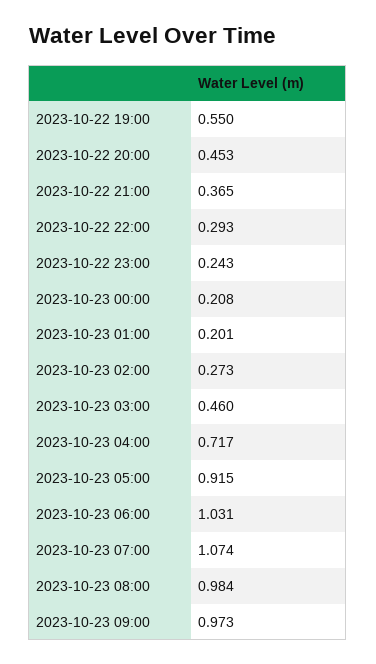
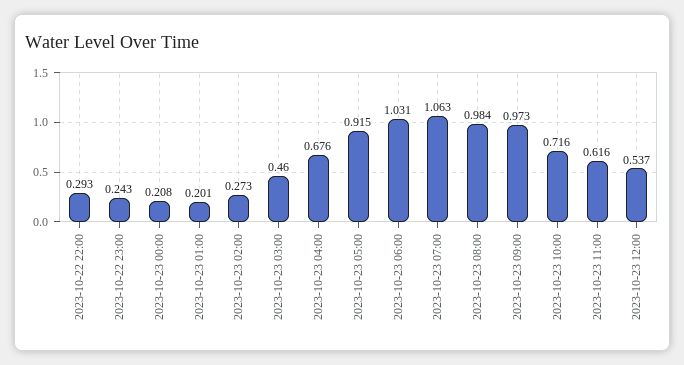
2023-10-22 19:00: 0.55 -> none
2023-10-22 20:00: 0.453 -> none
2023-10-22 21:00: 0.365 -> none
2023-10-23 04:00: 0.717 -> 0.676
2023-10-23 07:00: 1.074 -> 1.063
2023-10-23 10:00: none -> 0.716
2023-10-23 11:00: none -> 0.616
2023-10-23 12:00: none -> 0.537

